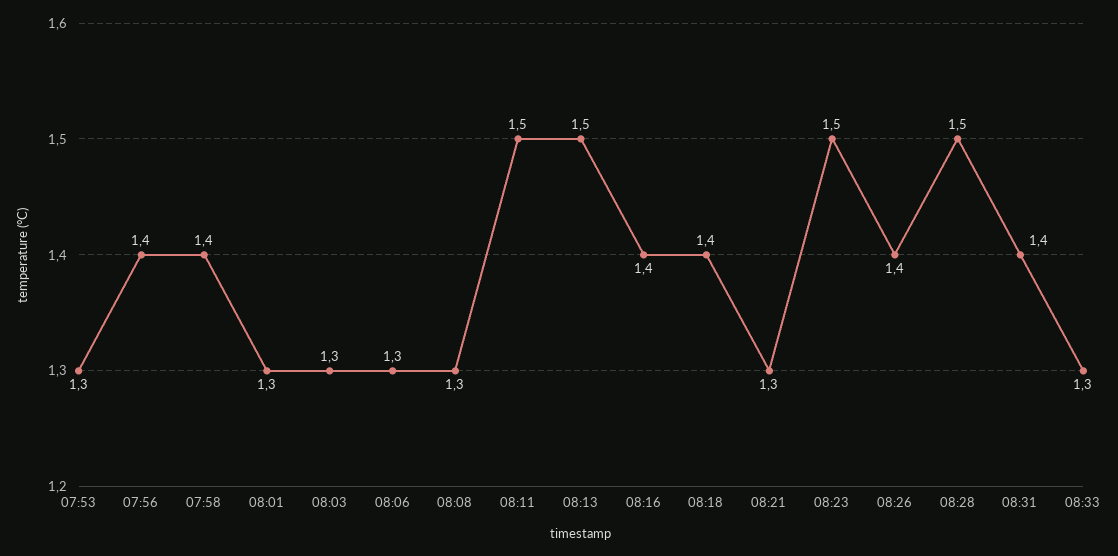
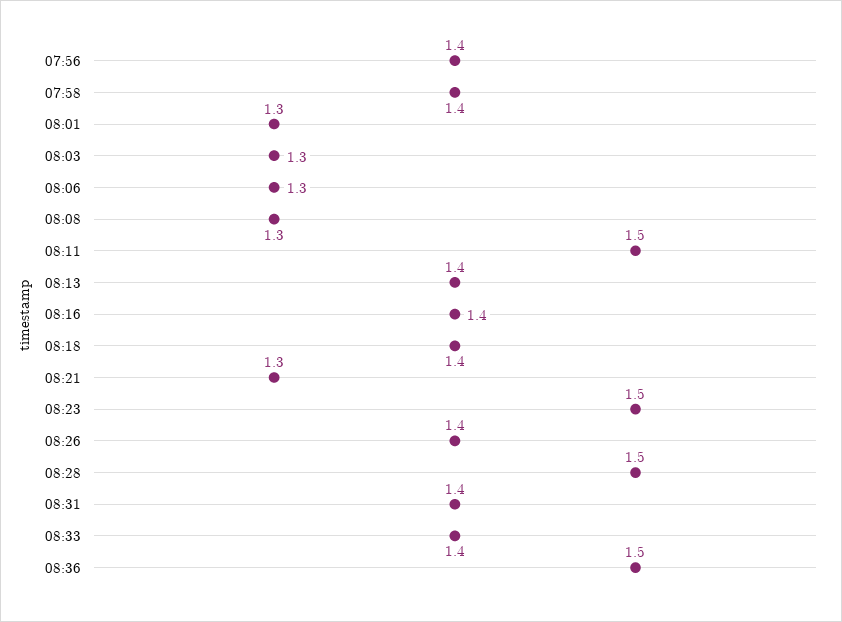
07:53: 1.3 -> none
08:13: 1.5 -> 1.4
08:33: 1.3 -> 1.4
08:36: none -> 1.5

